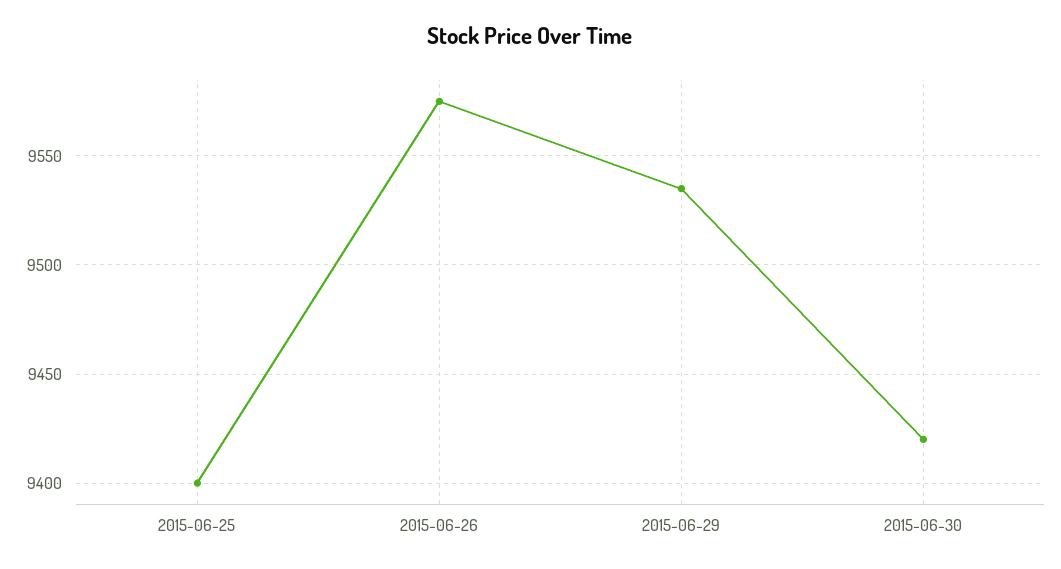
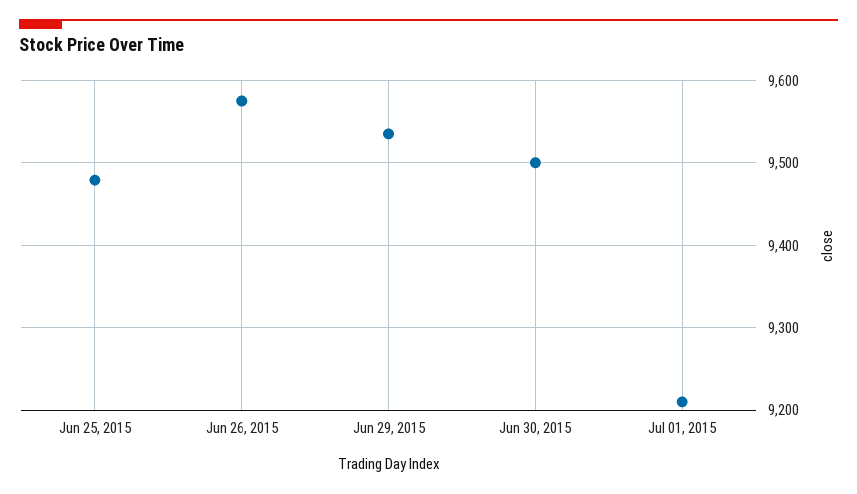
2015-06-25: 9400 -> 9480
2015-06-30: 9420 -> 9500
Jul 01, 2015: none -> 9210

